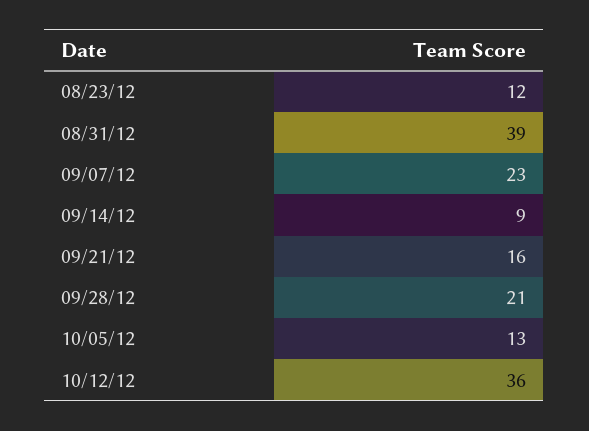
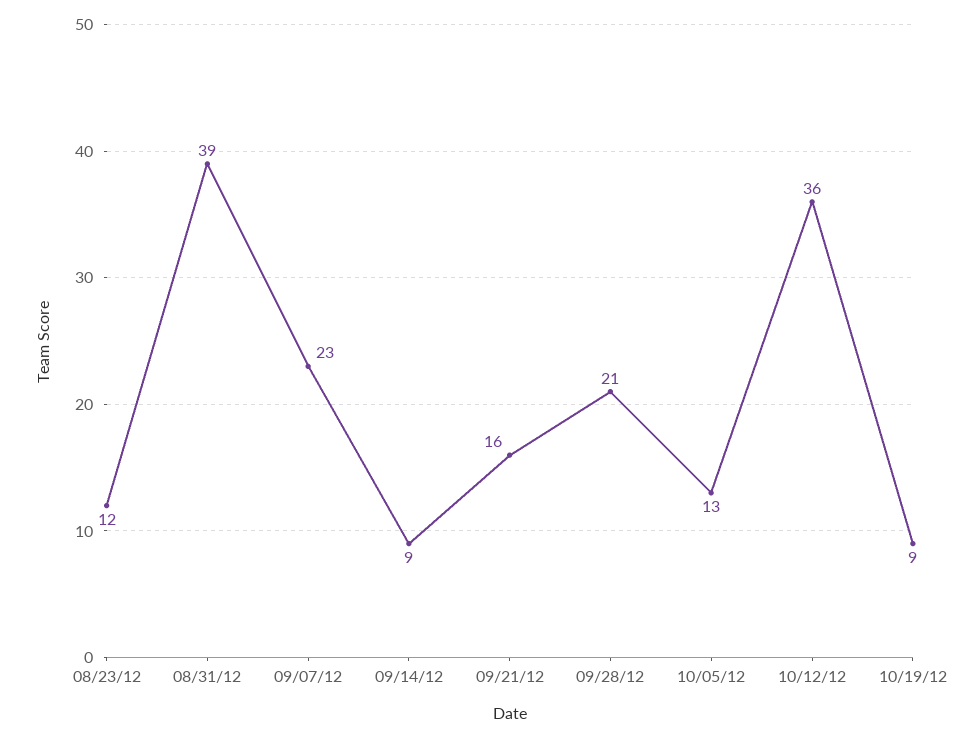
10/19/12: none -> 9

